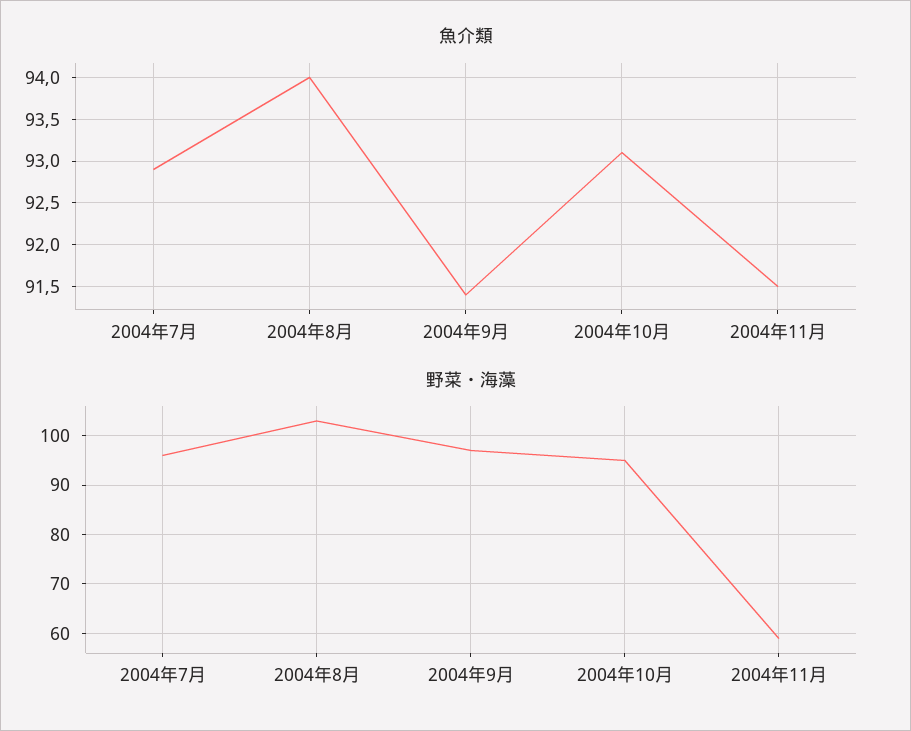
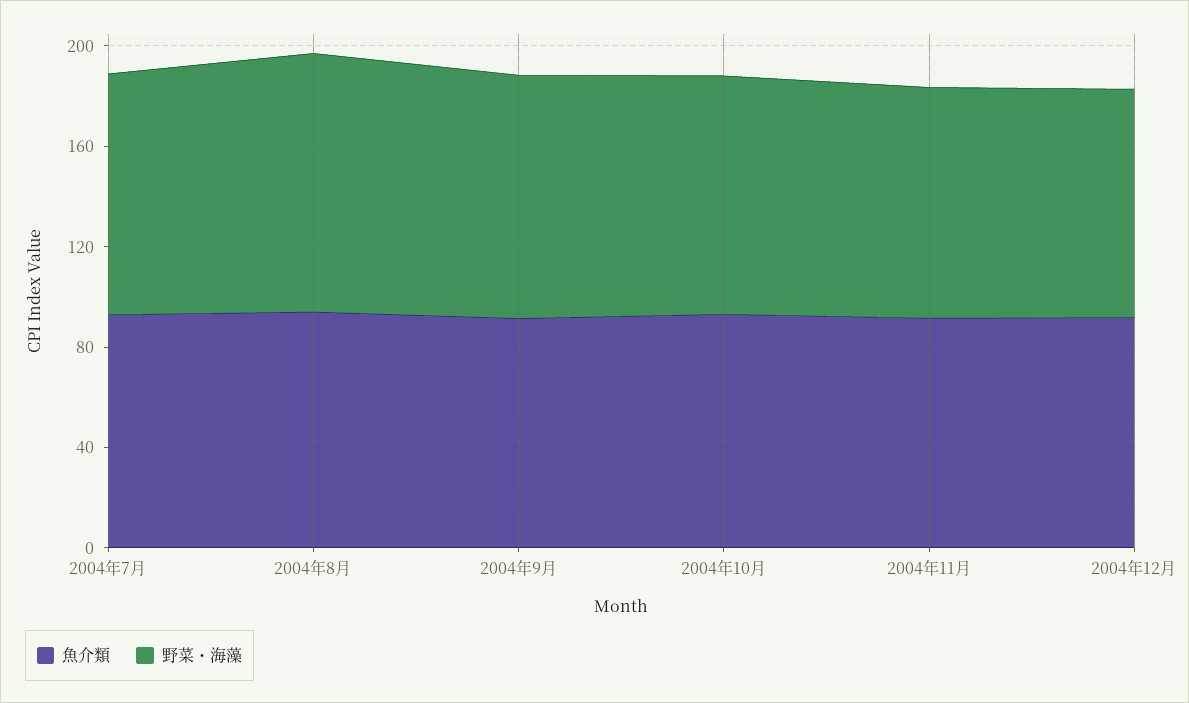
野菜・海藻, 2004年11月: 60 -> 90
魚介類, 2004年12月: none -> 90
野菜・海藻, 2004年12月: none -> 90

